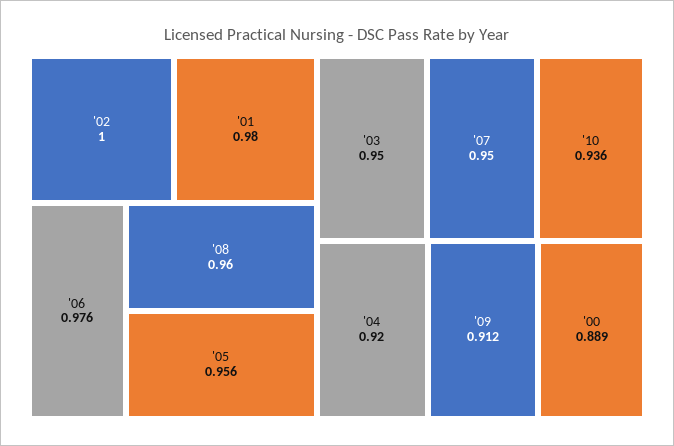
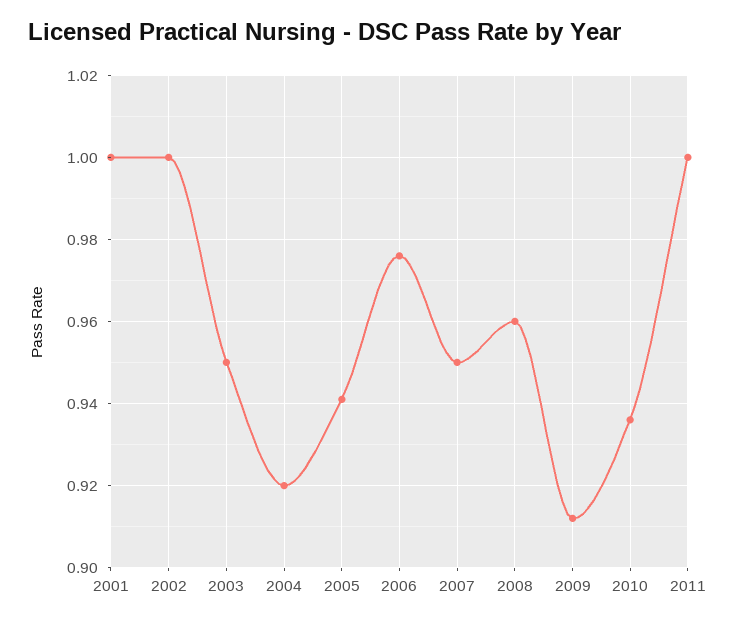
'01: 0.98 -> 1
'05: 0.956 -> 0.94
'00: 0.889 -> none
2011: none -> 1

